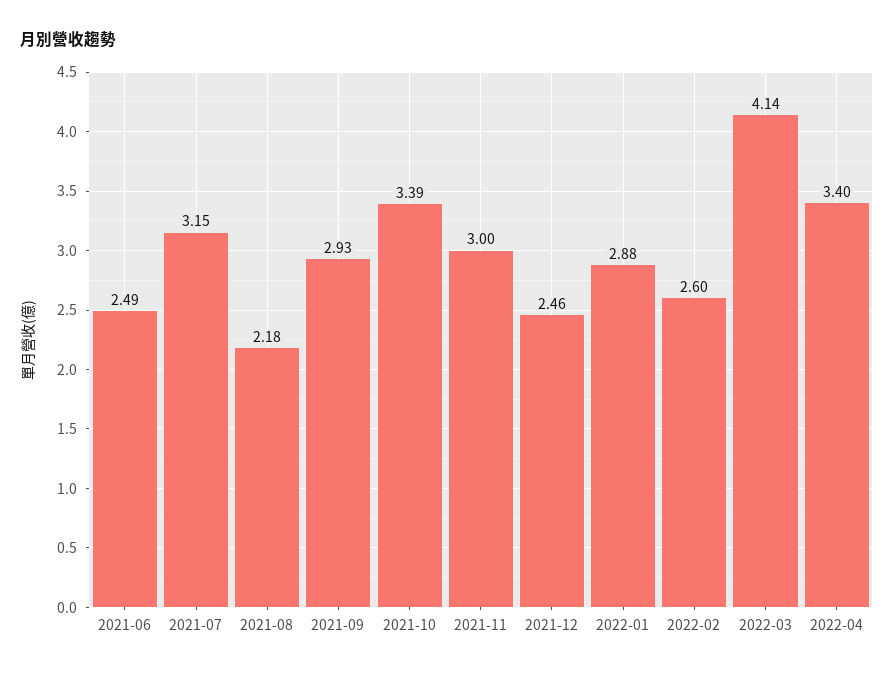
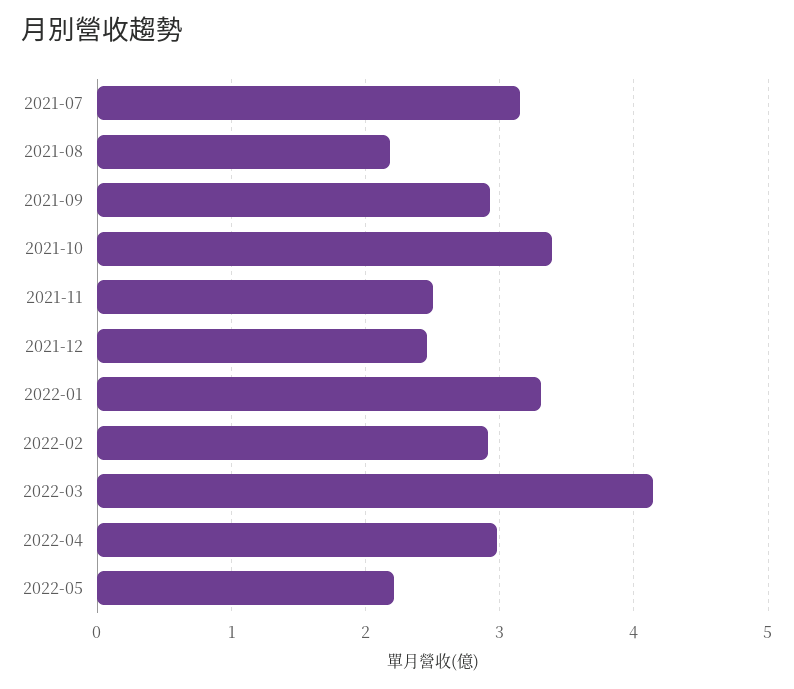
2021-06: 2.49 -> none
2021-11: 3 -> 2.5
2022-01: 2.88 -> 3.3
2022-02: 2.6 -> 2.9
2022-04: 3.4 -> 3
2022-05: none -> 2.2

